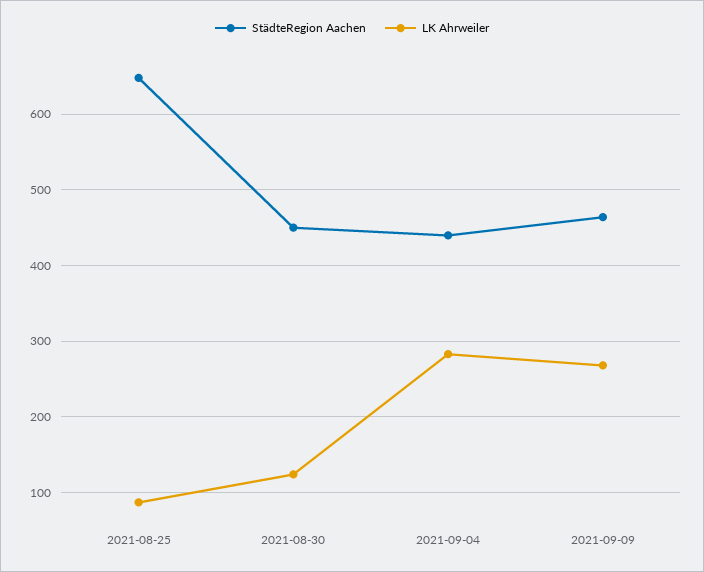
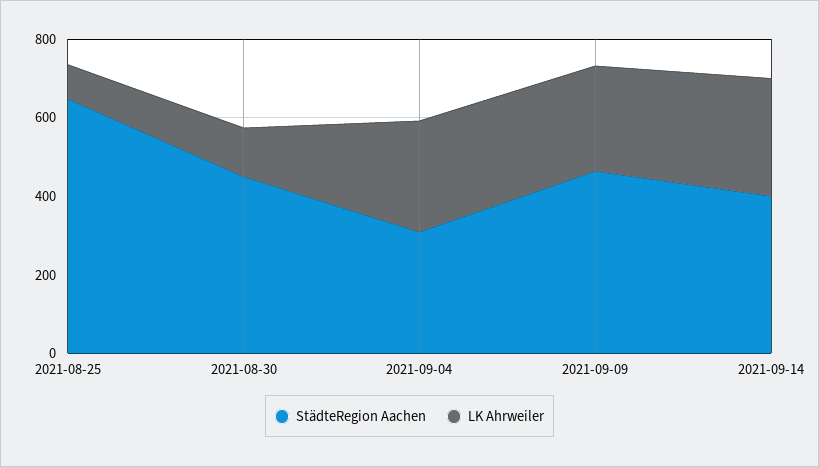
StädteRegion Aachen, 2021-09-04: 440 -> 300
StädteRegion Aachen, 2021-09-14: none -> 400
LK Ahrweiler, 2021-09-14: none -> 300

